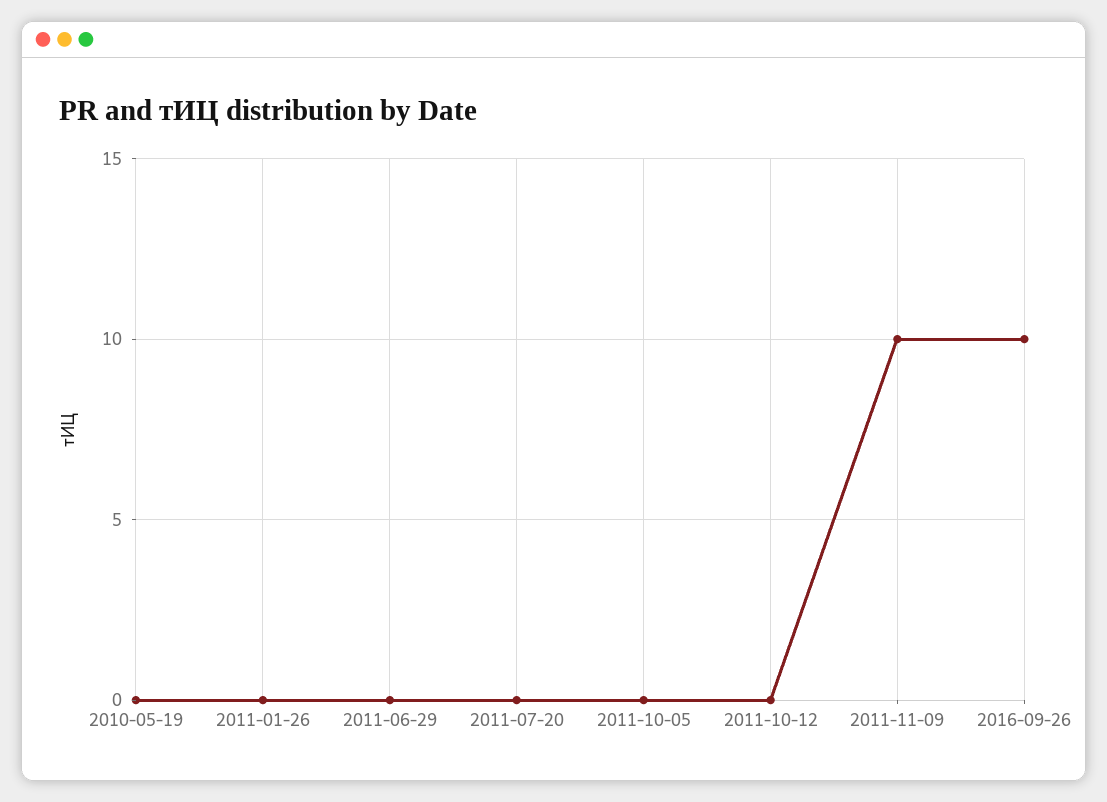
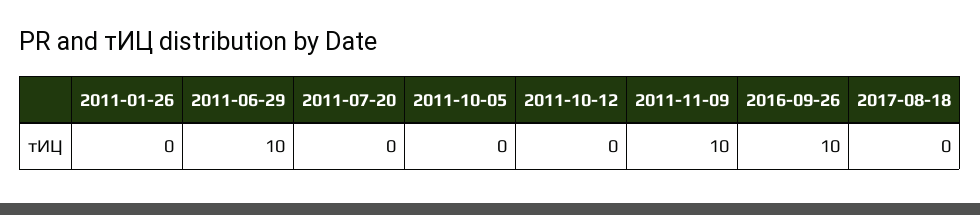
2010-05-19: 0 -> none
2011-06-29: 0 -> 10
2017-08-18: none -> 0

